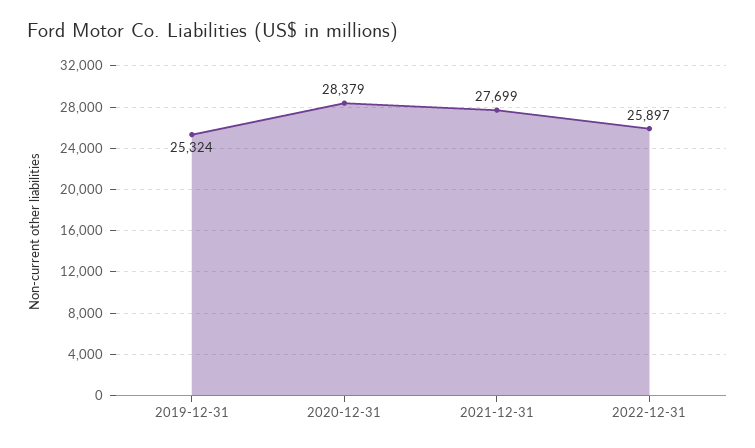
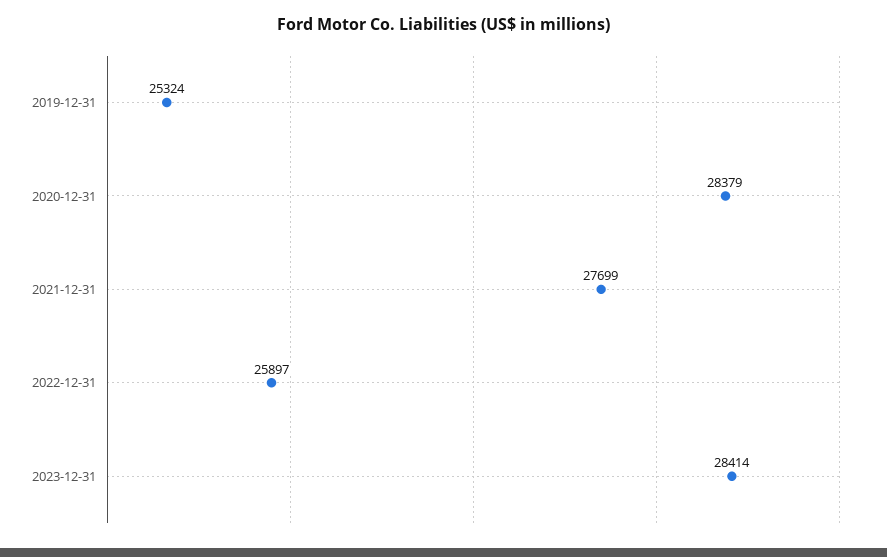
2023-12-31: none -> 28414

